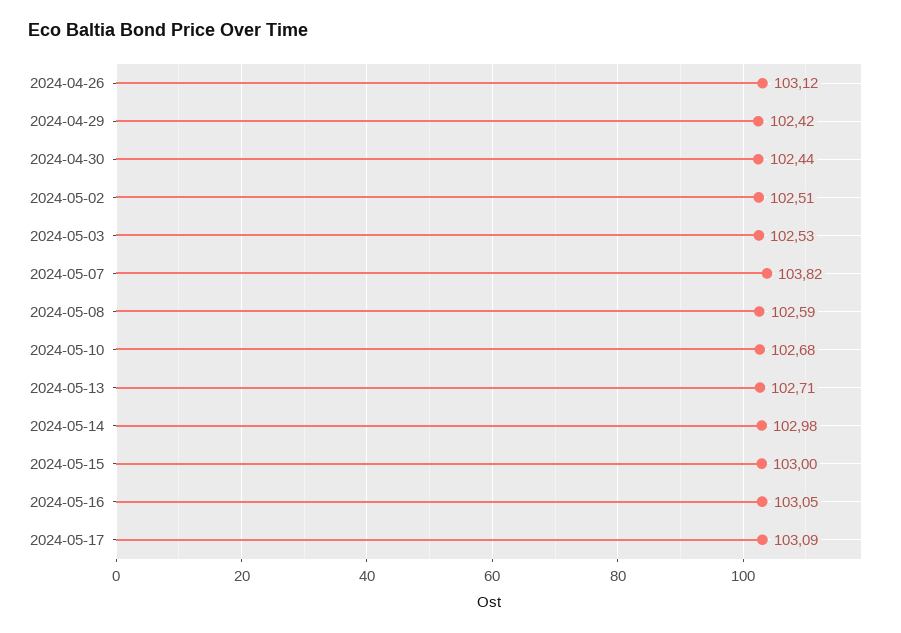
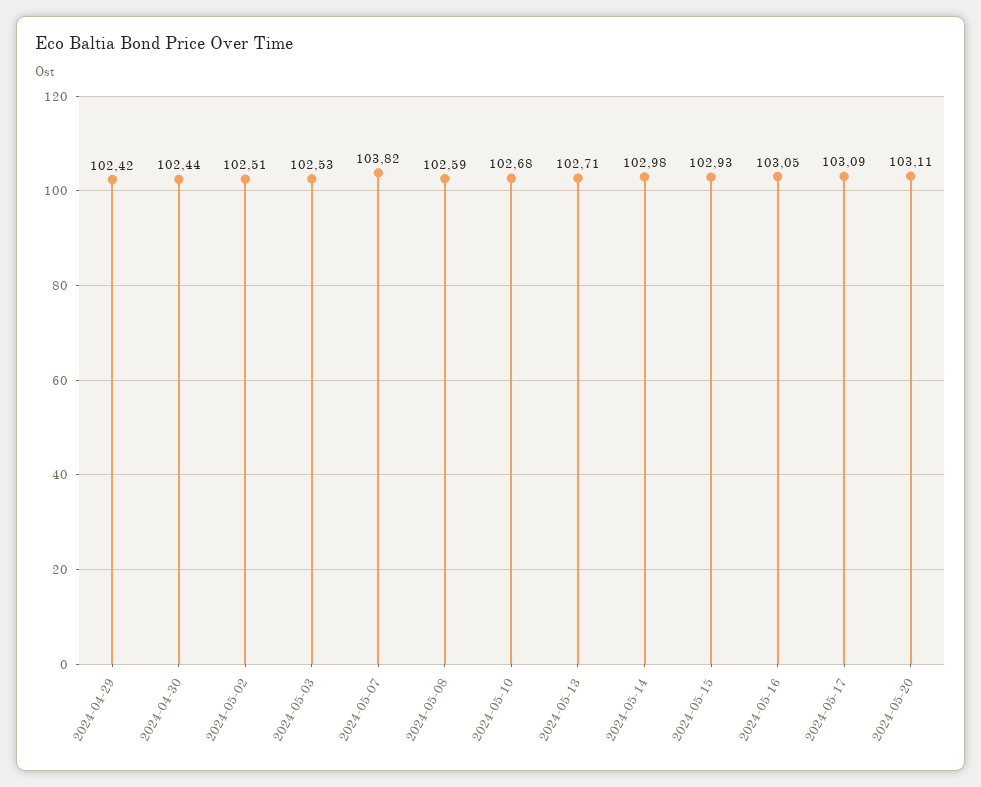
2024-04-26: 103.12 -> none
2024-05-15: 103 -> 102.93
2024-05-20: none -> 103.11

